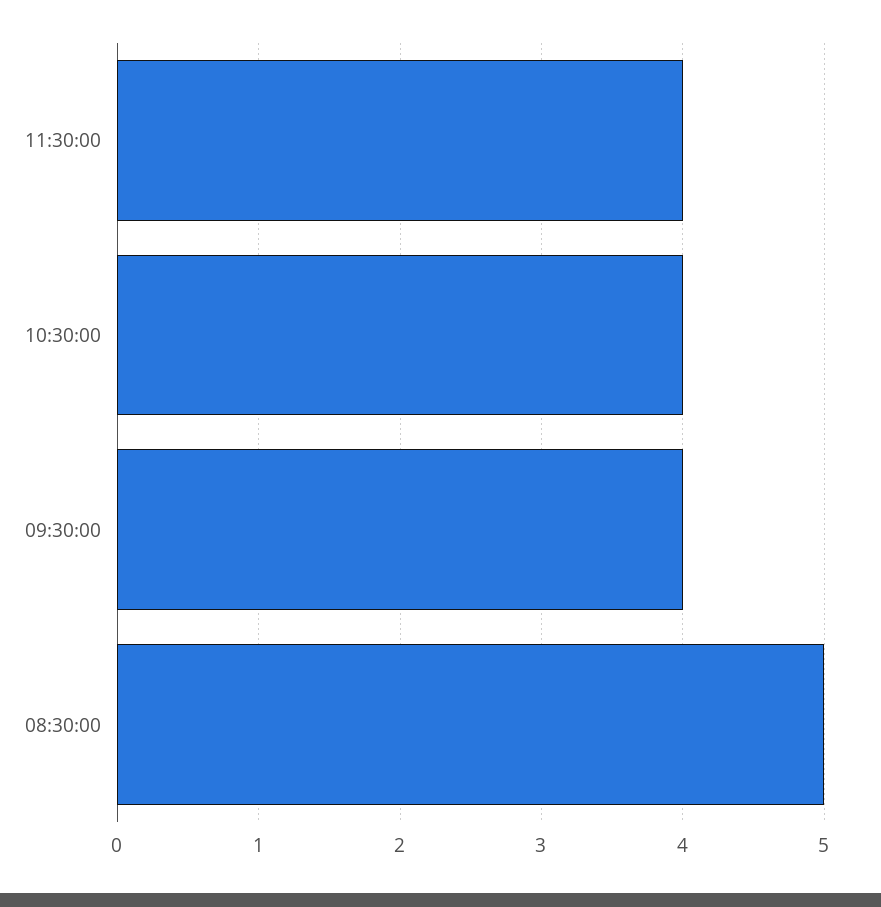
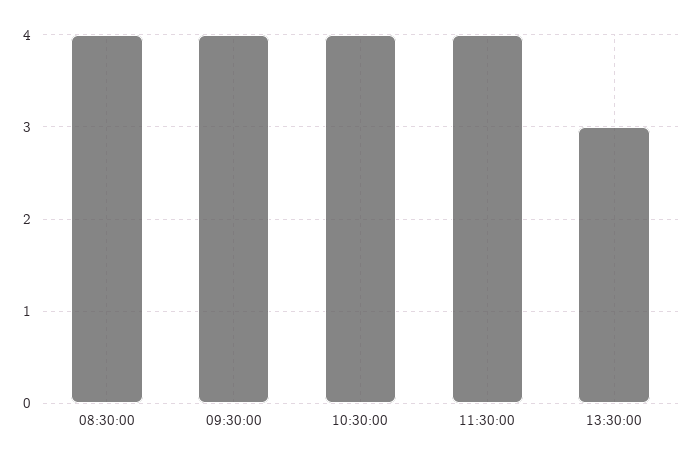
08:30:00: 5 -> 4
13:30:00: none -> 3

